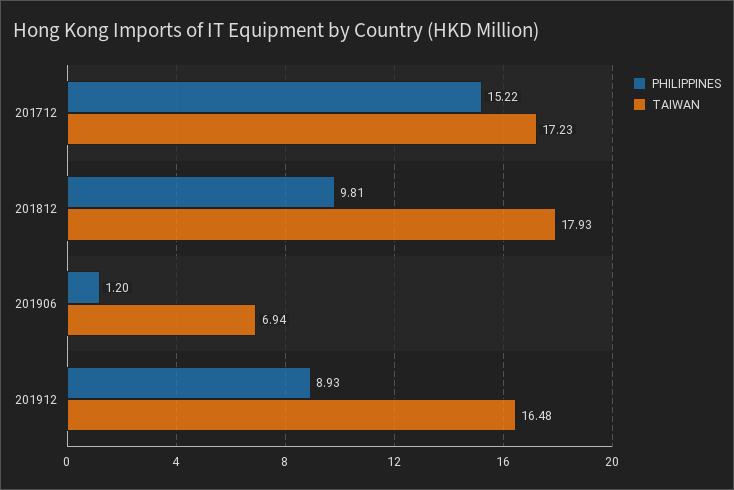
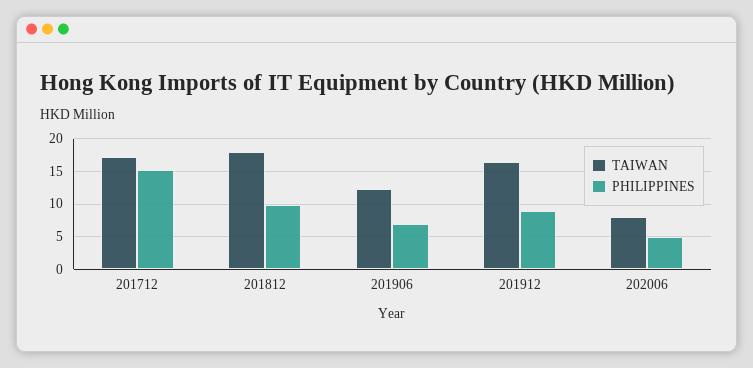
PHILIPPINES, 201906: 1.2 -> 7
TAIWAN, 201906: 6.94 -> 12
TAIWAN, 202006: none -> 8
PHILIPPINES, 202006: none -> 5

